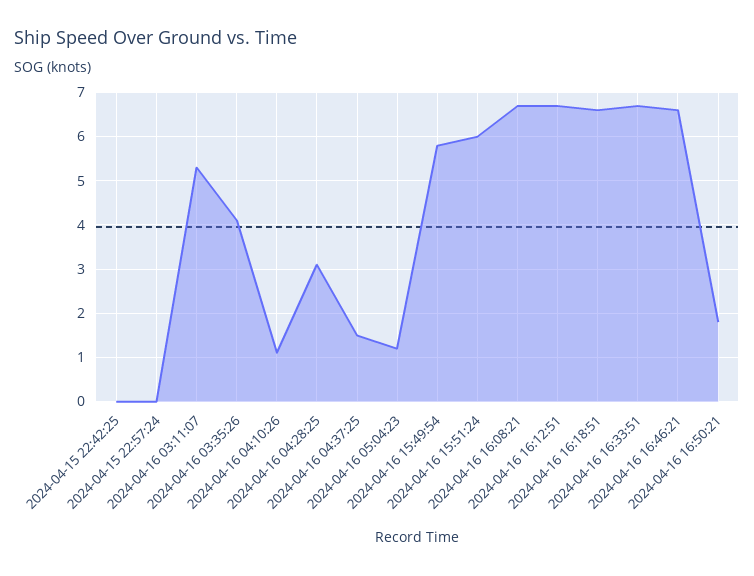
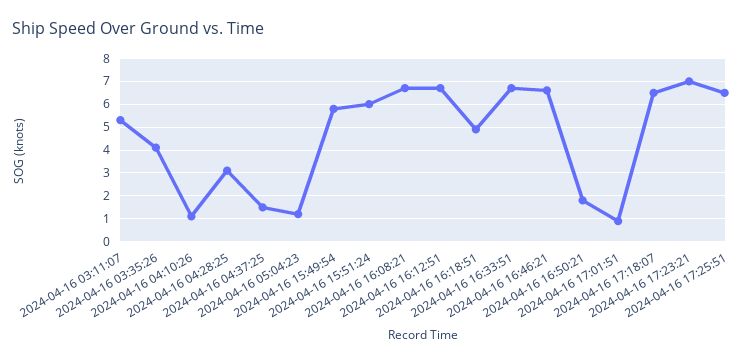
2024-04-15 22:42:25: 0 -> none
2024-04-15 22:57:24: 0 -> none
2024-04-16 16:18:51: 6.5 -> 5
2024-04-16 17:01:51: none -> 1
2024-04-16 17:18:07: none -> 6.5
2024-04-16 17:23:21: none -> 7
2024-04-16 17:25:51: none -> 6.5

